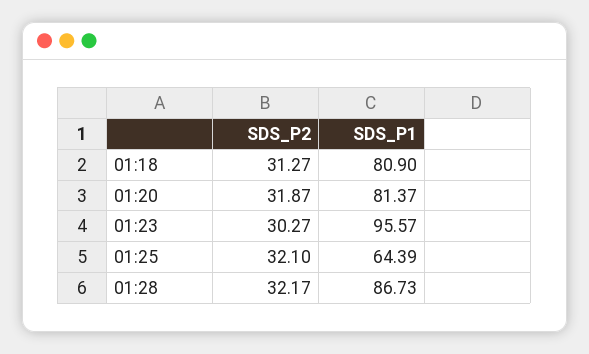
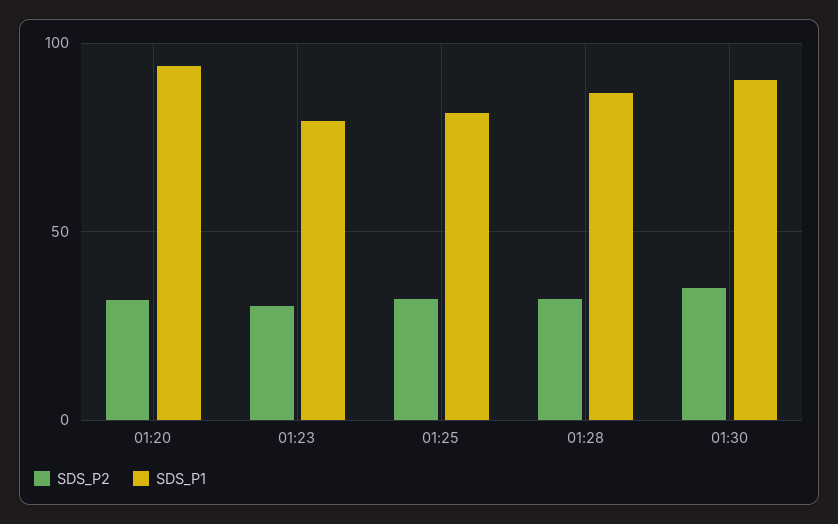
SDS_P2, 01:18: 31.27 -> none
SDS_P1, 01:18: 80.9 -> none
SDS_P1, 01:20: 81.37 -> 95
SDS_P1, 01:23: 95.57 -> 80
SDS_P1, 01:25: 64.39 -> 80
SDS_P2, 01:30: none -> 35
SDS_P1, 01:30: none -> 90

